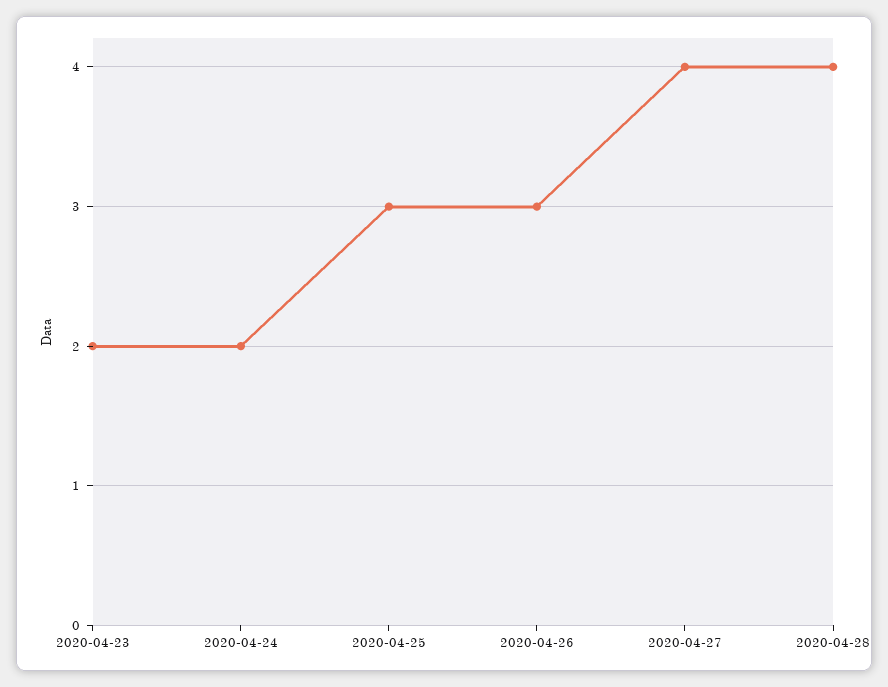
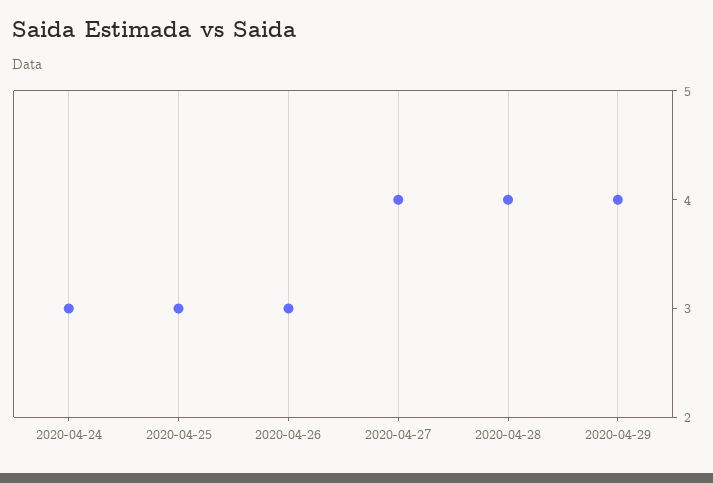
2020-04-23: 2 -> none
2020-04-24: 2 -> 3
2020-04-29: none -> 4

